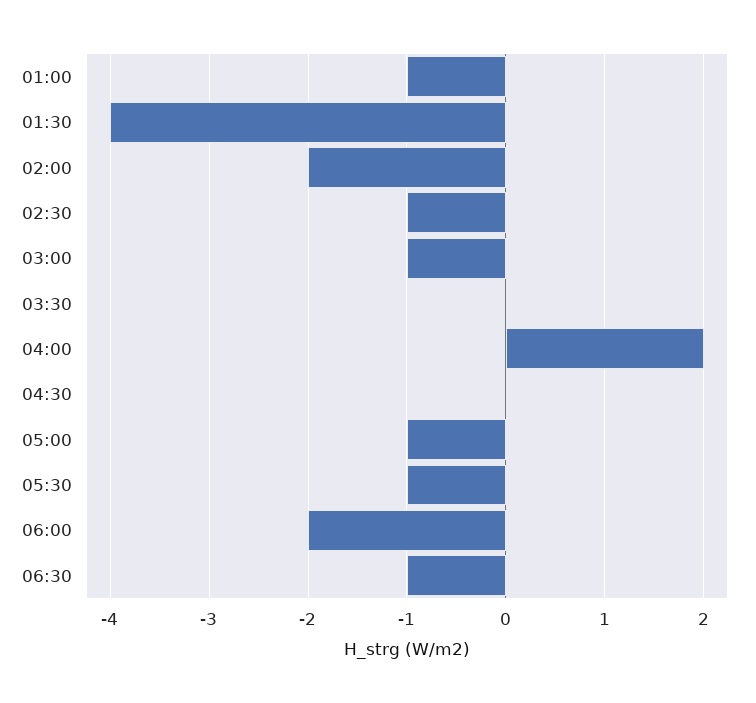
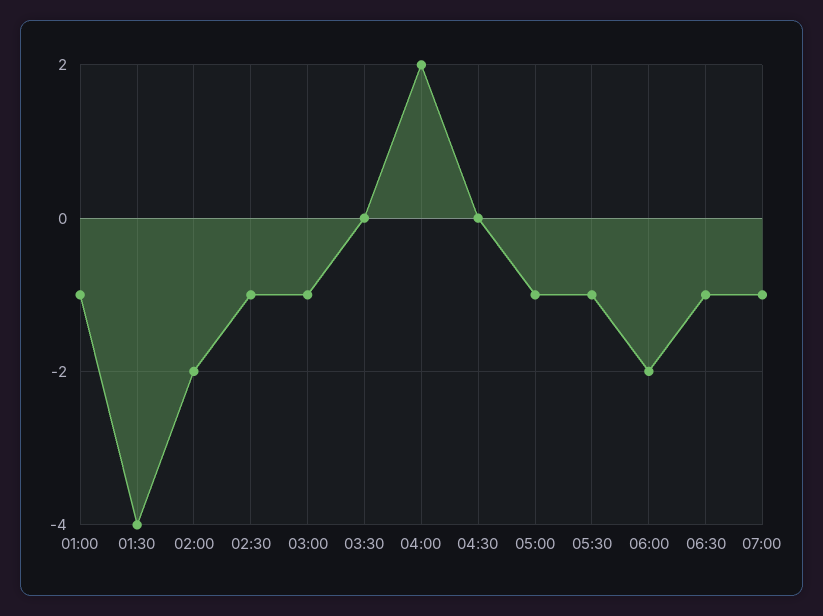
07:00: none -> -1

